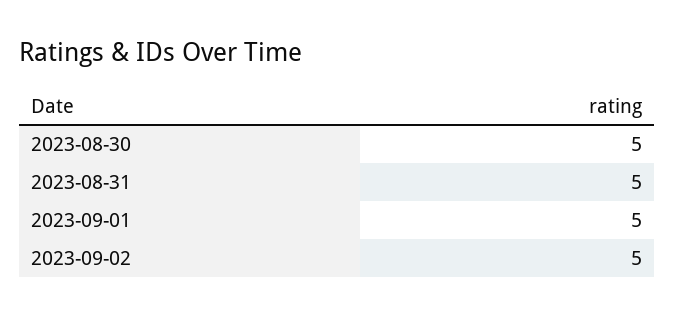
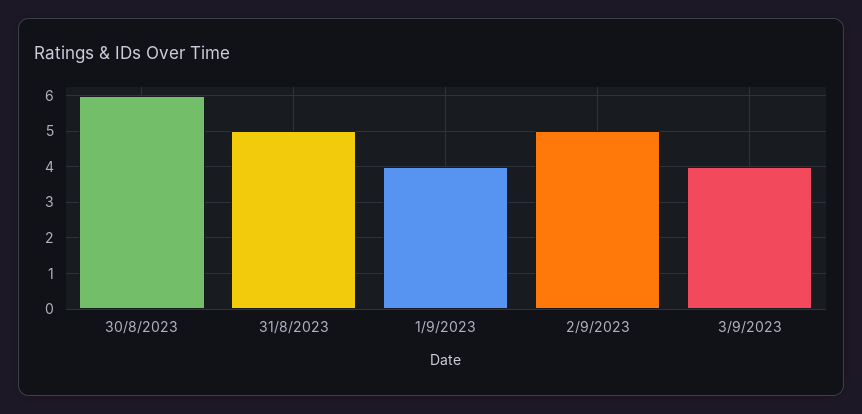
2023-08-30: 5 -> 6
2023-09-01: 5 -> 4
3/9/2023: none -> 4

